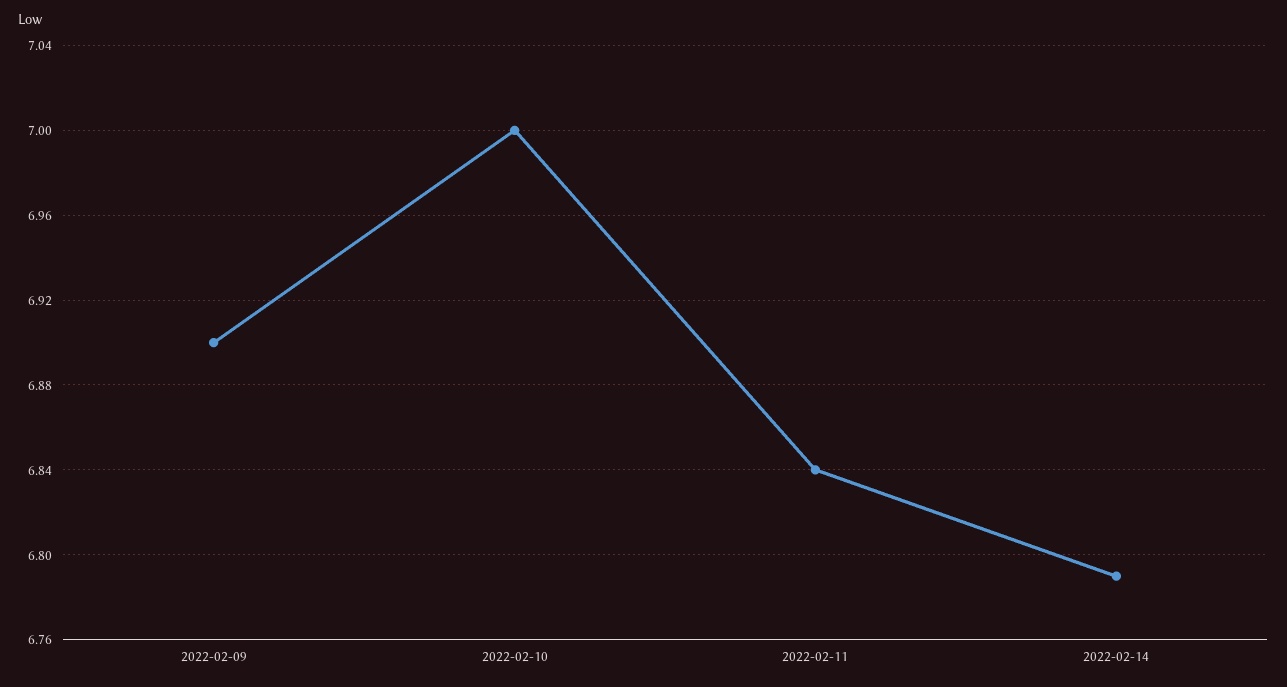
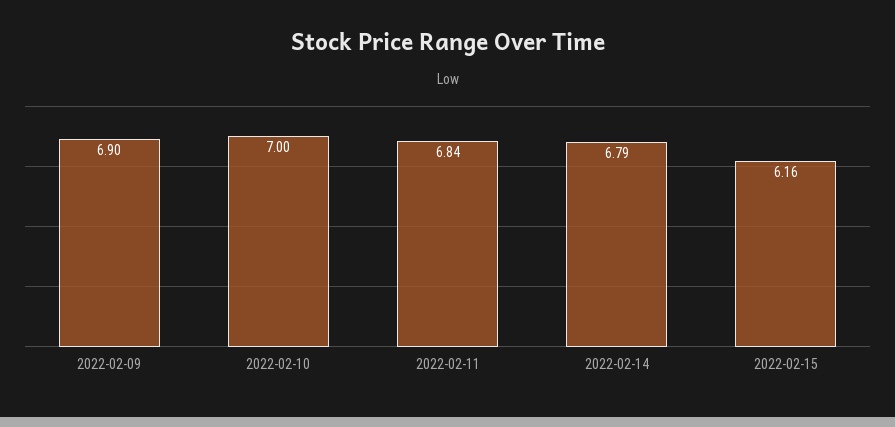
2022-02-15: none -> 6.16

